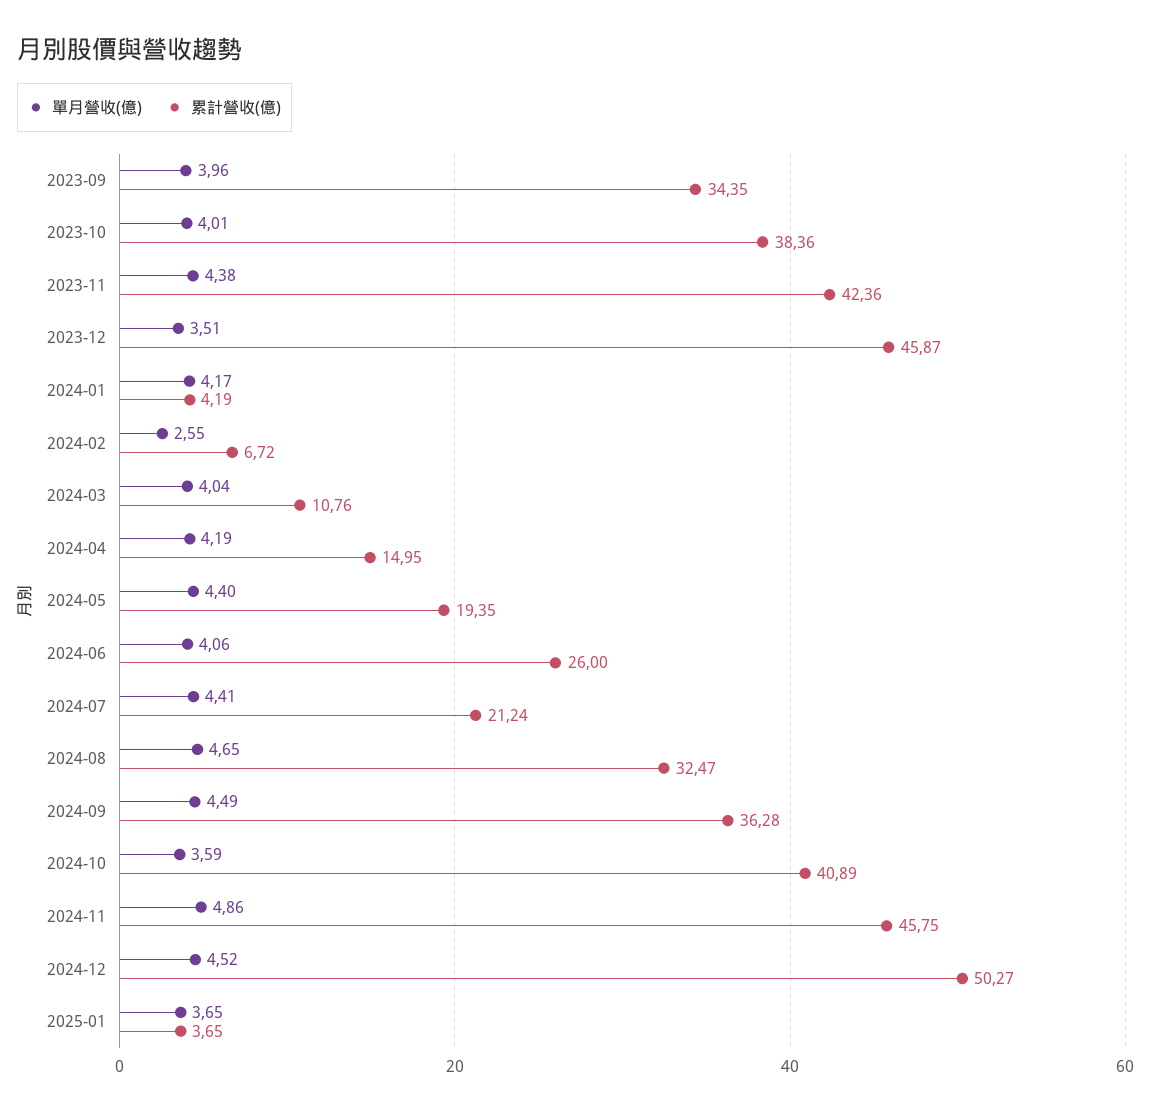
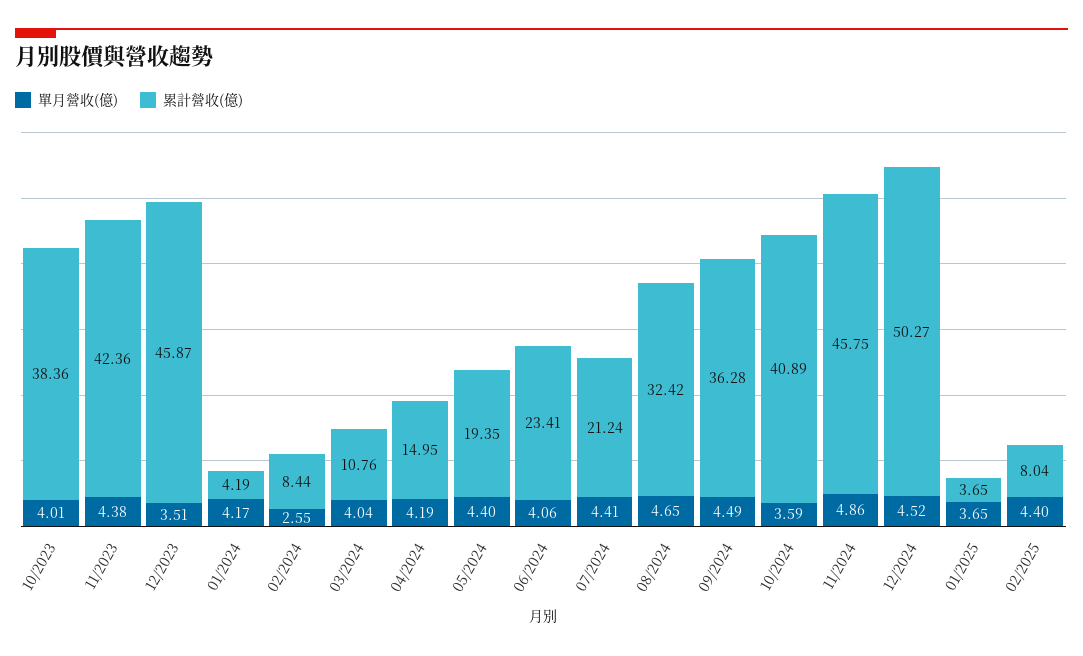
單月營收(億), 2023-09: 3.96 -> none
累計營收(億), 2023-09: 34.35 -> none
累計營收(億), 2024-02: 6.72 -> 8.44
累計營收(億), 2024-06: 26 -> 23.41
累計營收(億), 2024-08: 32.47 -> 32.42
單月營收(億), 02/2025: none -> 4.4
累計營收(億), 02/2025: none -> 8.04

